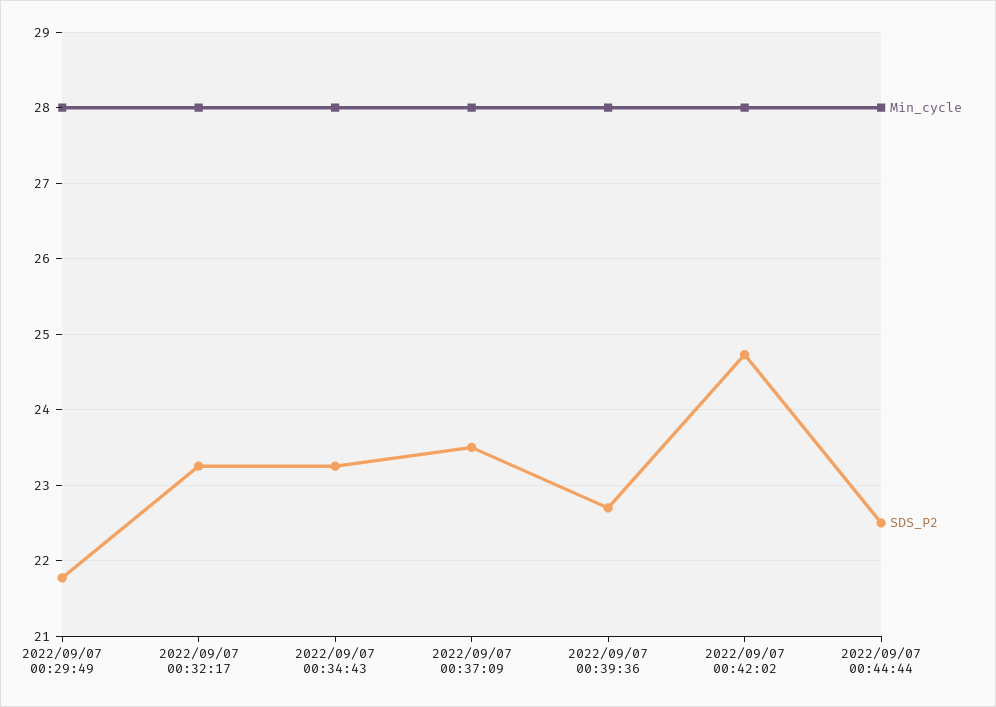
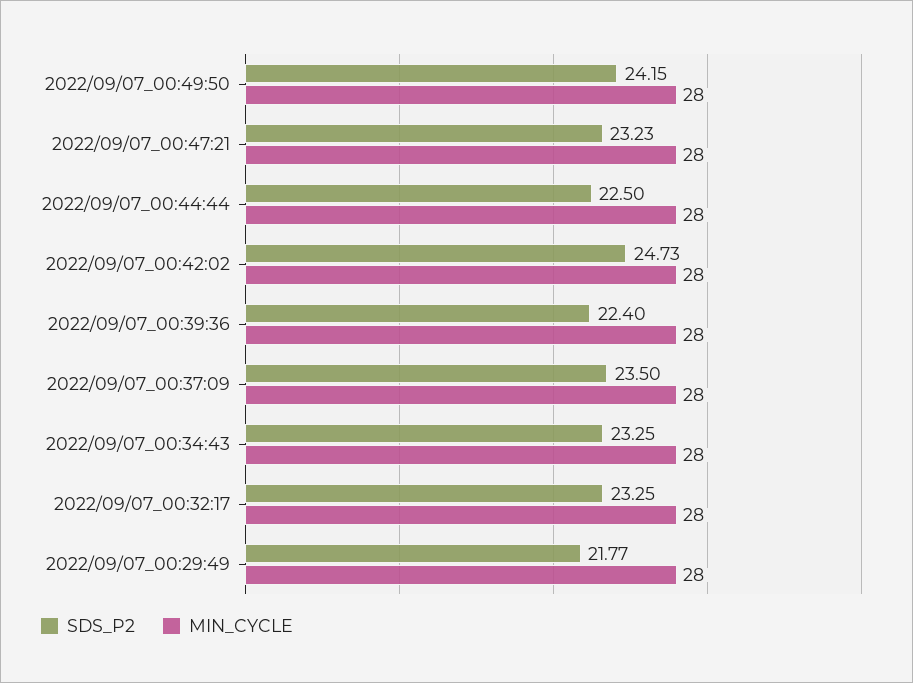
SDS_P2, 2022/09/07 00:39:36: 22.7 -> 22.4
SDS_P2, 2022/09/07_00:49:50: none -> 24.15
Min_cycle, 2022/09/07_00:49:50: none -> 28
SDS_P2, 2022/09/07_00:47:21: none -> 23.23
Min_cycle, 2022/09/07_00:47:21: none -> 28

